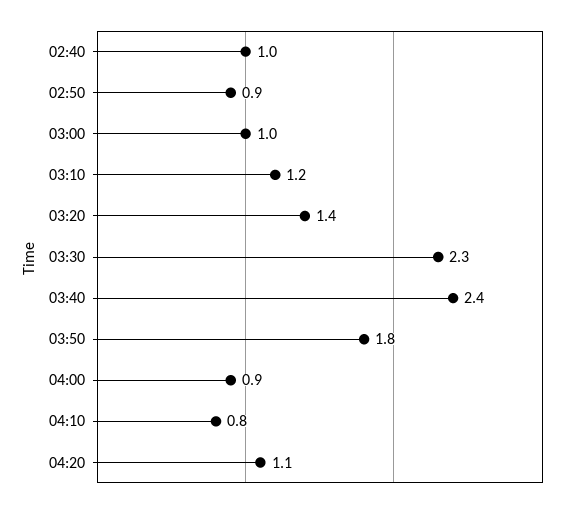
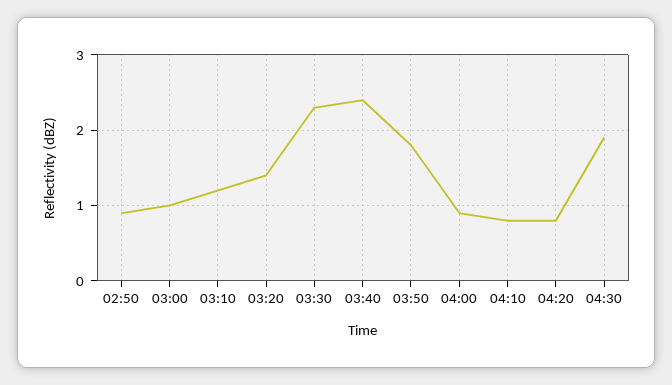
02:40: 1 -> none
04:20: 1.1 -> 0.8
04:30: none -> 1.9

